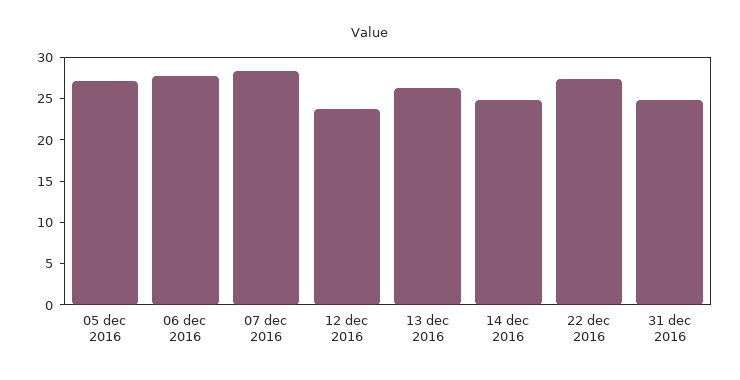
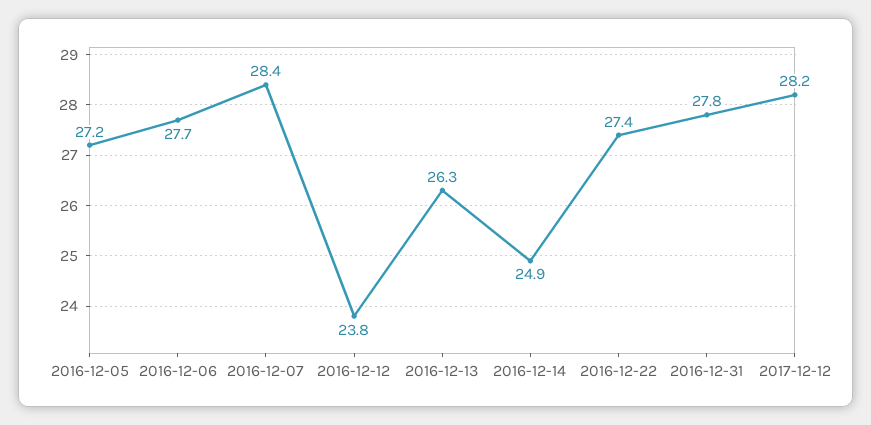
31 dec 2016: 25 -> 27.8
2017-12-12: none -> 28.2

